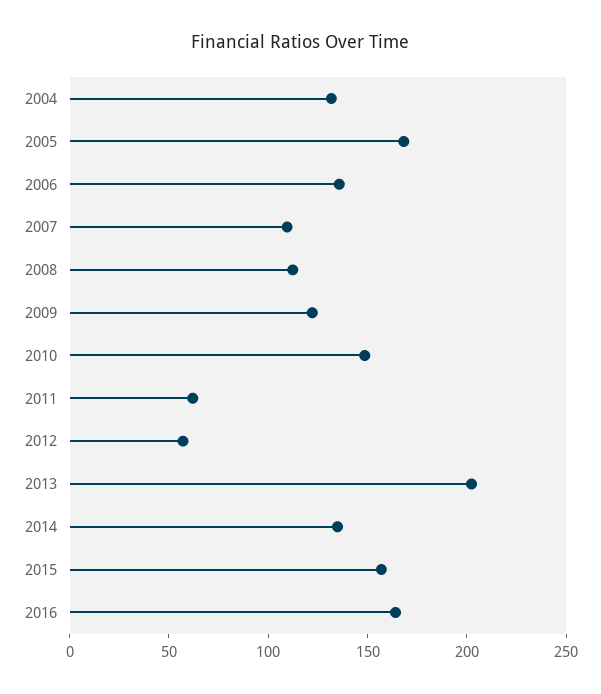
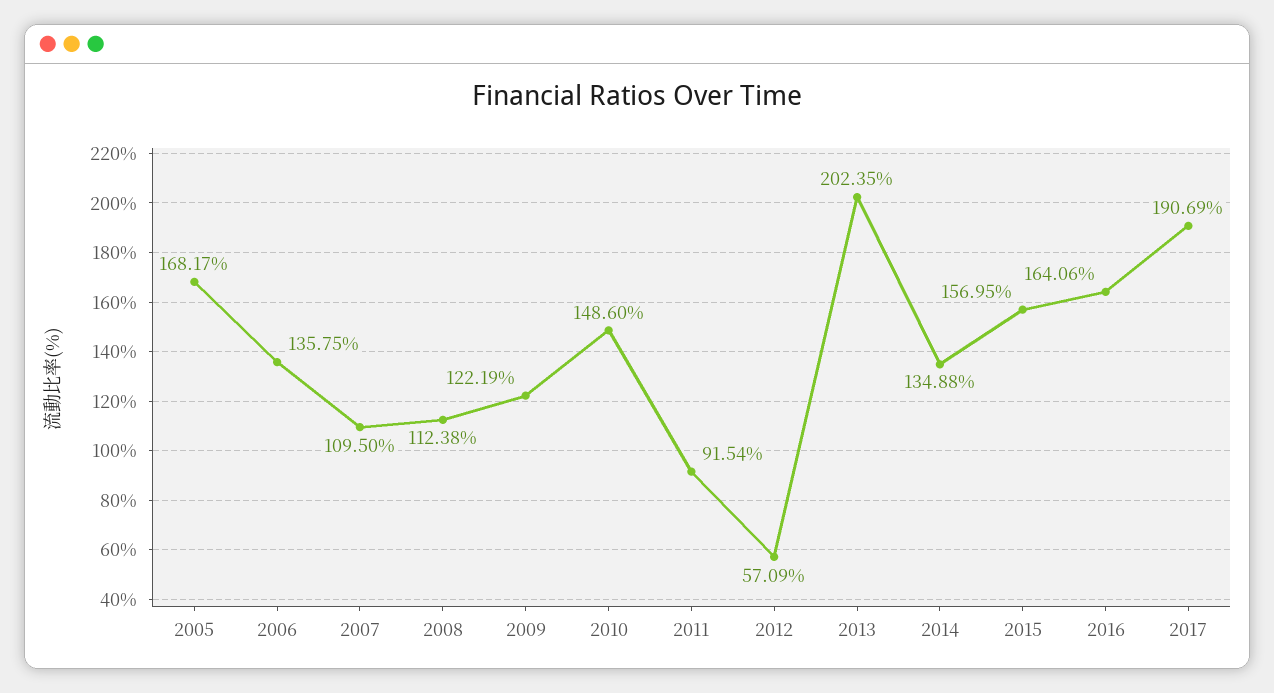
2004: 130 -> none
2011: 60 -> 91.54
2017: none -> 190.69

